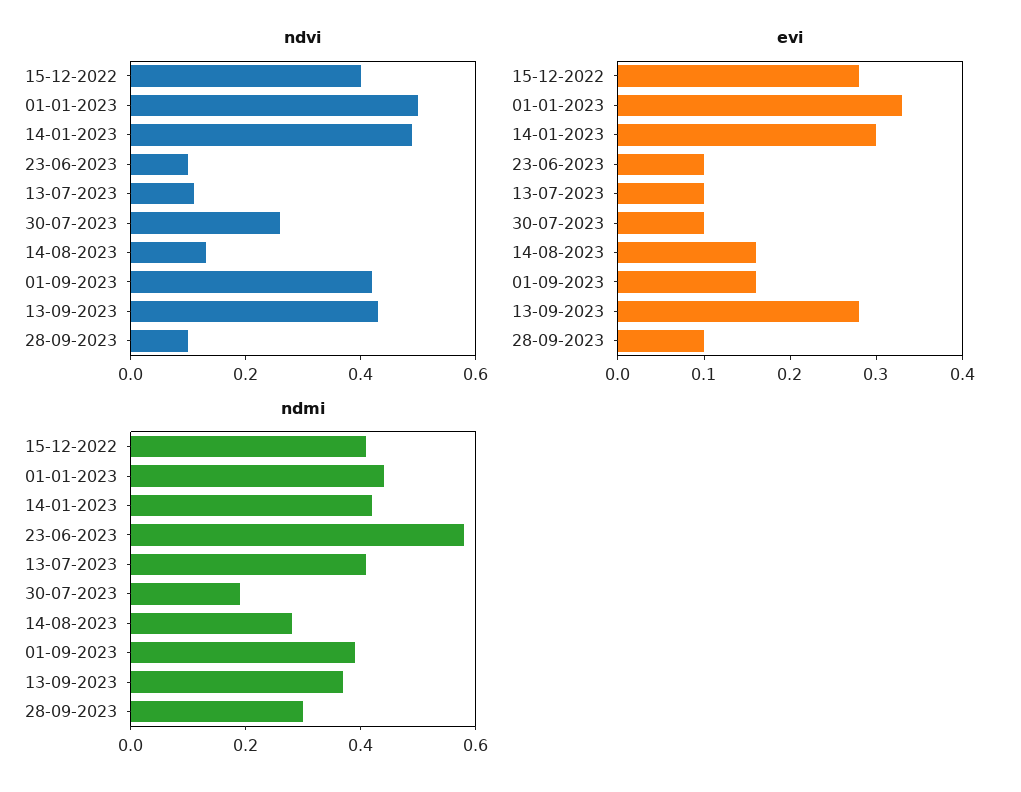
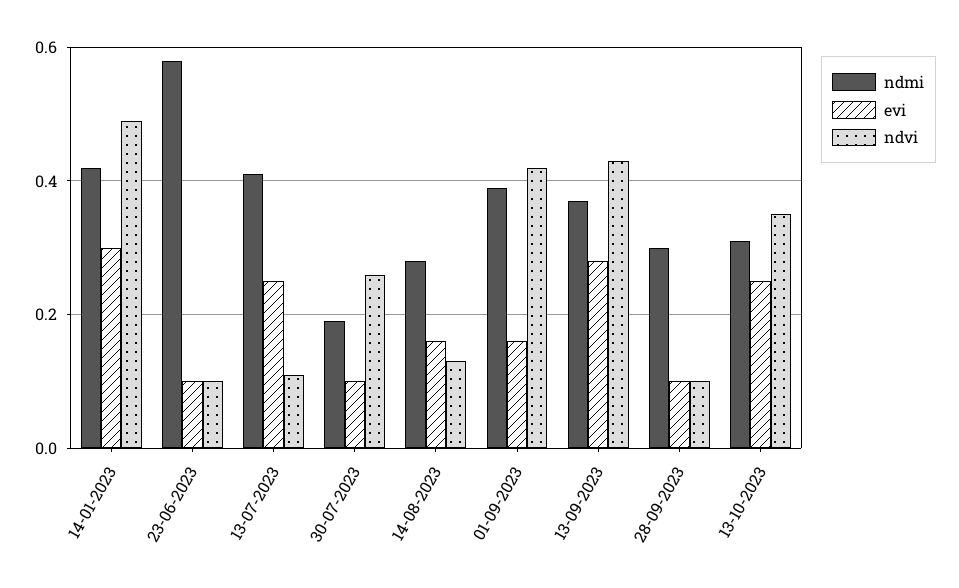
ndvi, 15-12-2022: 0.4 -> none
ndvi, 01-01-2023: 0.5 -> none
evi, 15-12-2022: 0.28 -> none
evi, 01-01-2023: 0.33 -> none
evi, 13-07-2023: 0.1 -> 0.25
ndmi, 15-12-2022: 0.4 -> none
ndmi, 01-01-2023: 0.45 -> none
ndmi, 13-10-2023: none -> 0.3
evi, 13-10-2023: none -> 0.25
ndvi, 13-10-2023: none -> 0.35

